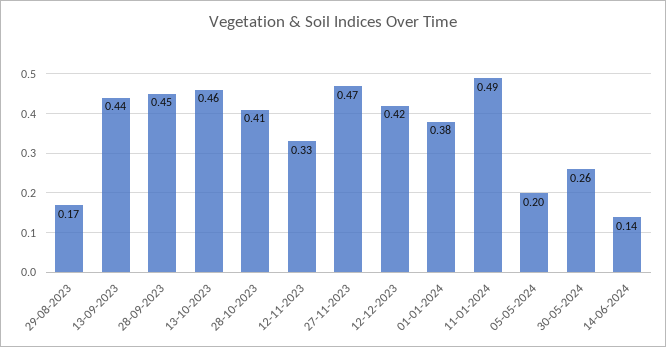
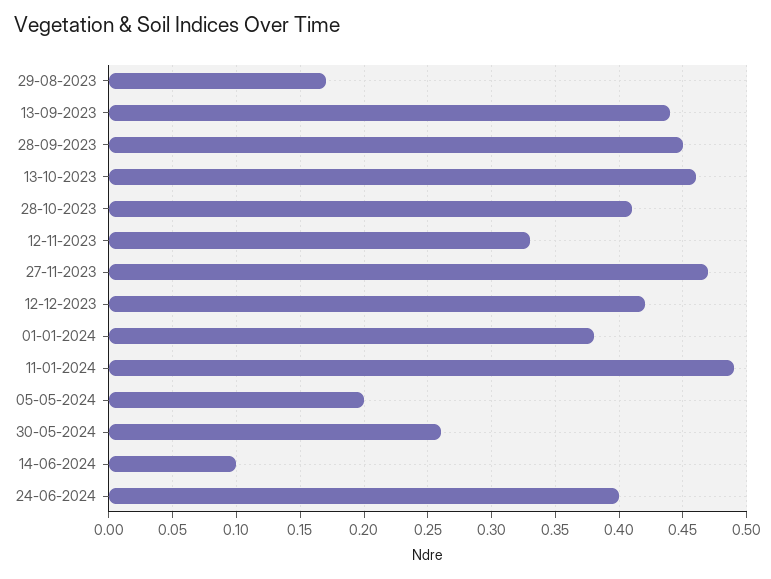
14-06-2024: 0.14 -> 0.1
24-06-2024: none -> 0.4

